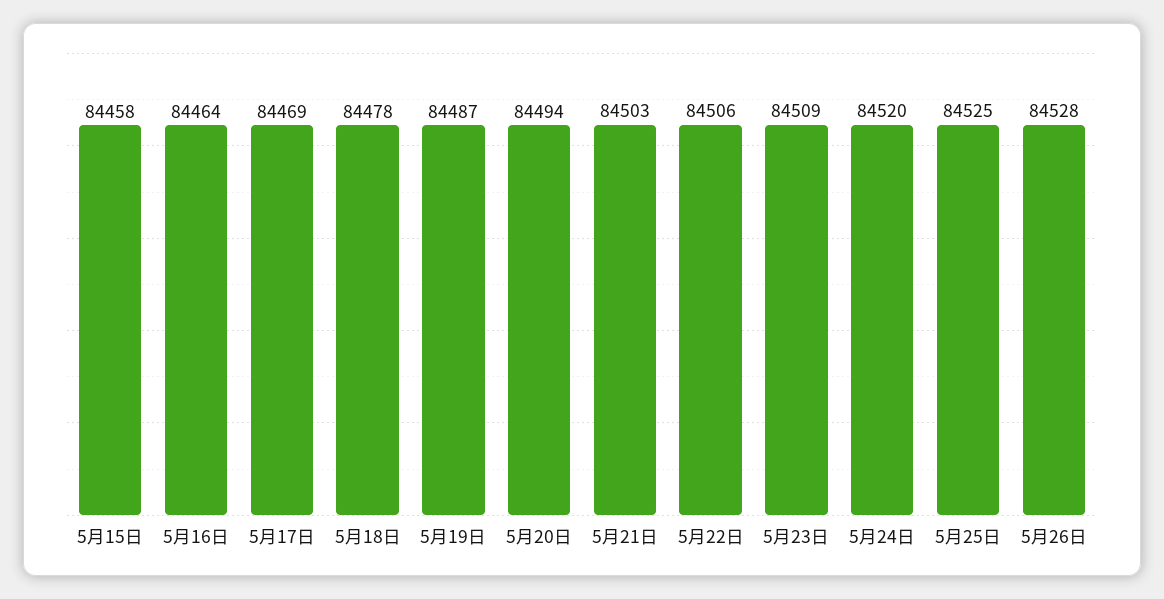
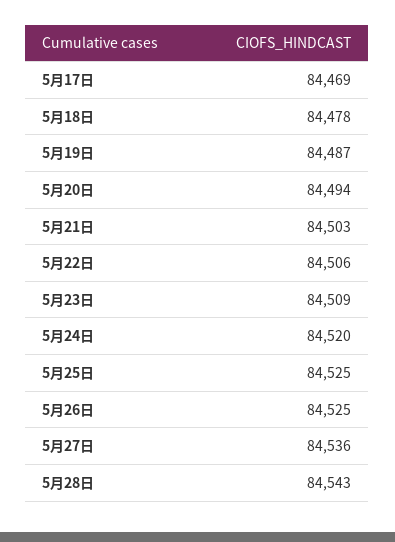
5月15日: 84458 -> none
5月16日: 84464 -> none
5月26日: 84528 -> 84525
5月27日: none -> 84536
5月28日: none -> 84543

